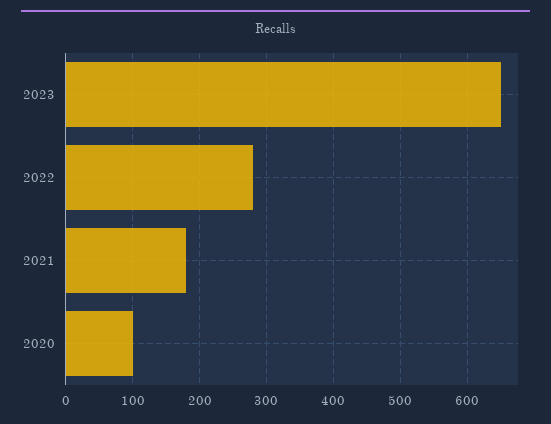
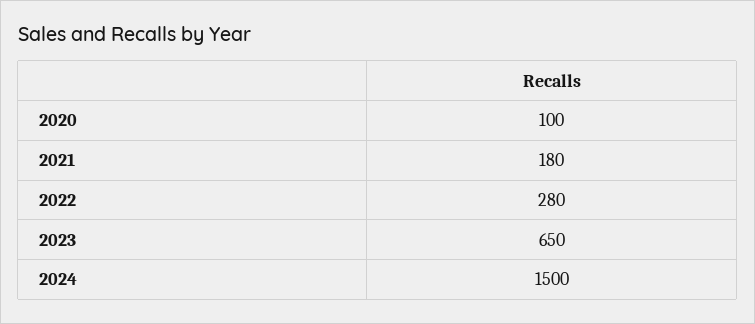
2024: none -> 1500

